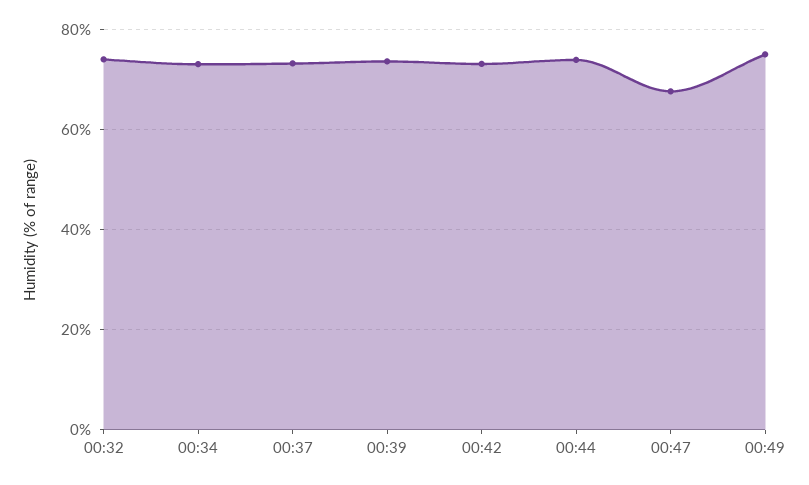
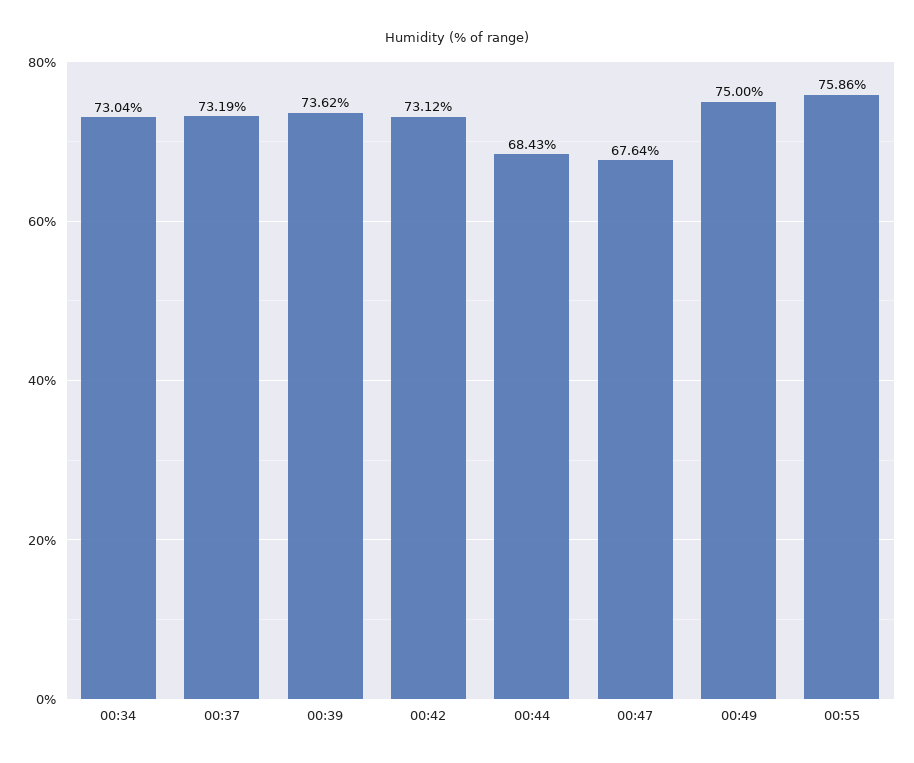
00:32: 74 -> none
00:44: 74 -> 68.43
00:55: none -> 75.86

